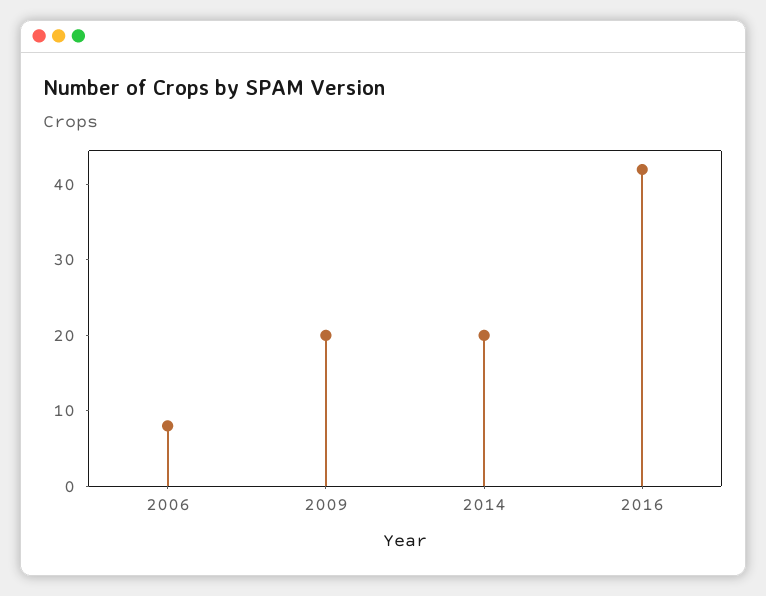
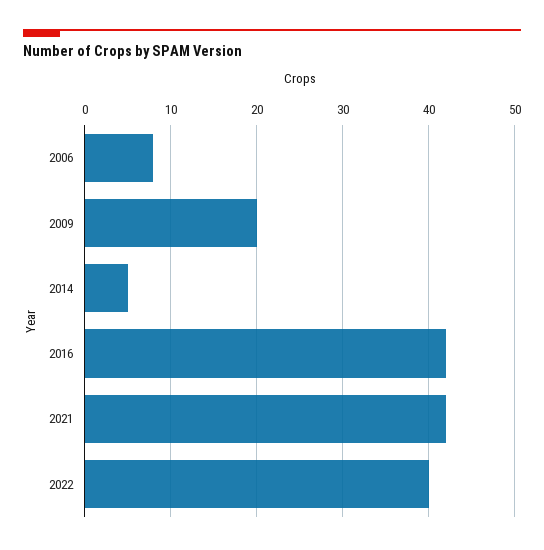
2014: 20 -> 5
2021: none -> 42
2022: none -> 40

